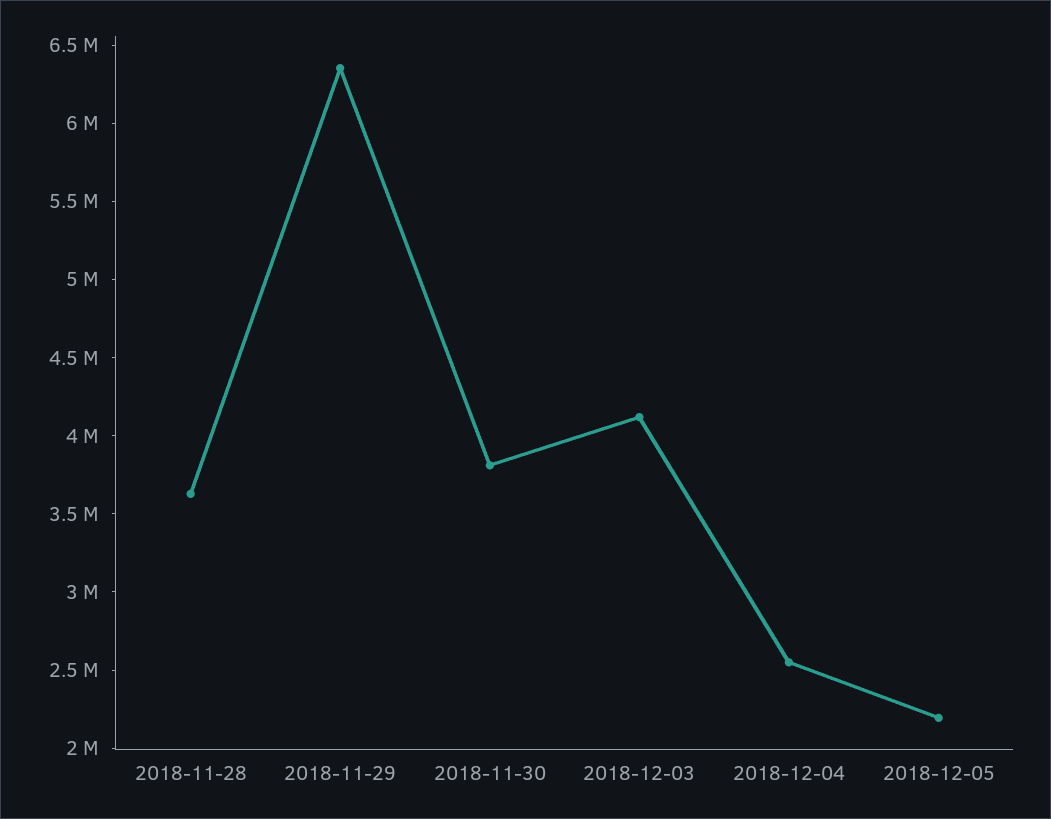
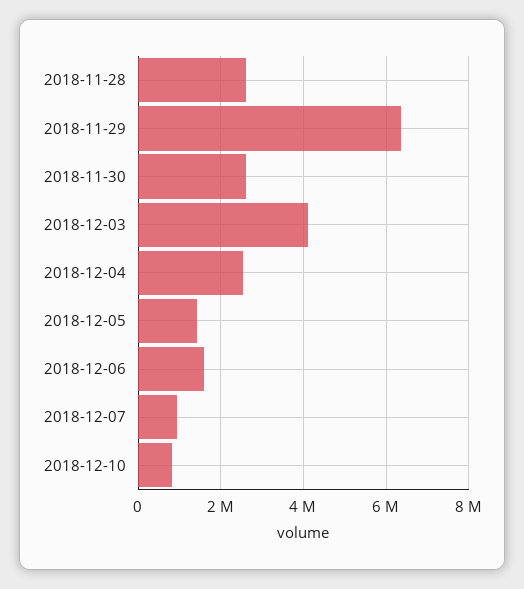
2018-11-28: 3600000 -> 2600000
2018-11-30: 3800000 -> 2600000
2018-12-05: 2200000 -> 1400000
2018-12-06: none -> 1600000
2018-12-07: none -> 1000000
2018-12-10: none -> 800000

